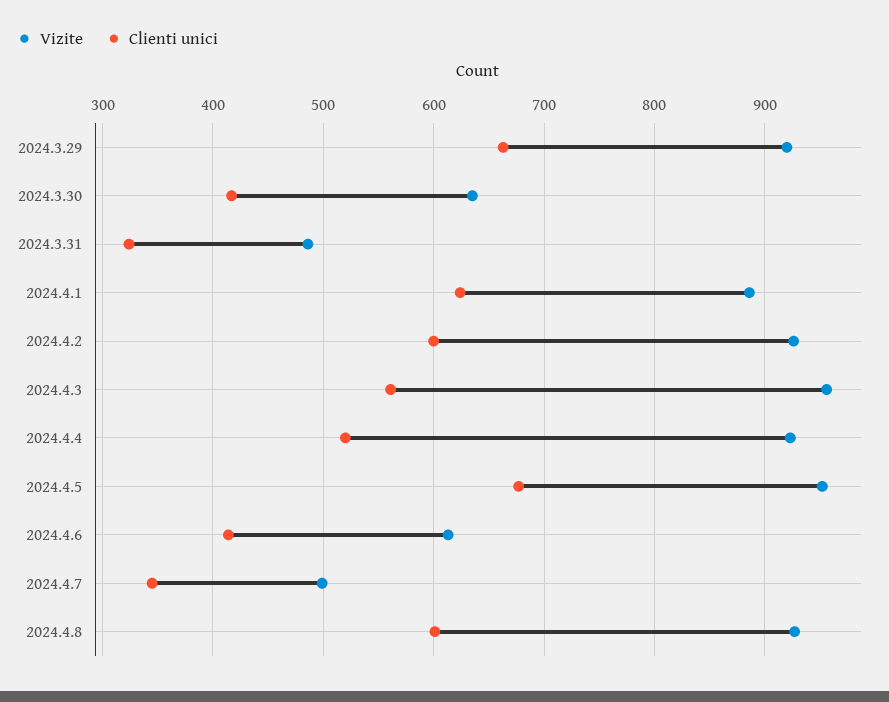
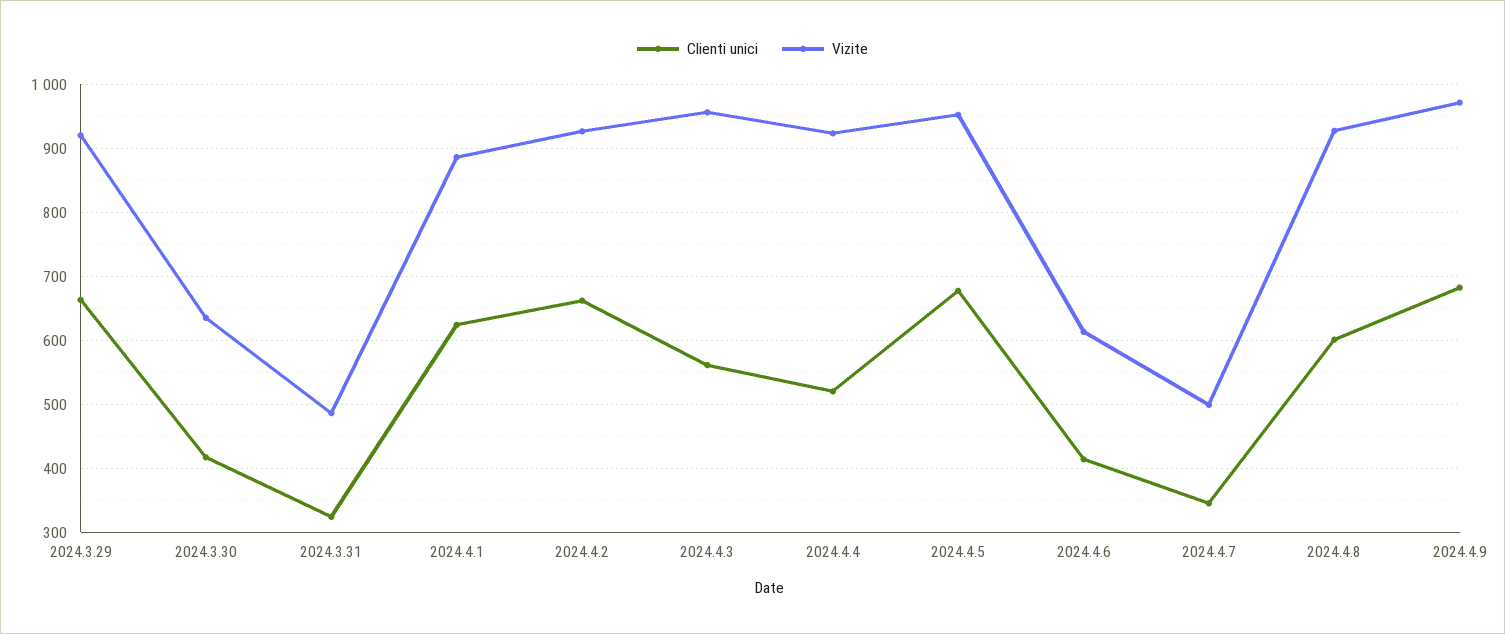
Clienti unici, 2024.4.2: 600 -> 660
Clienti unici, 2024.4.9: none -> 680
Vizite, 2024.4.9: none -> 970

